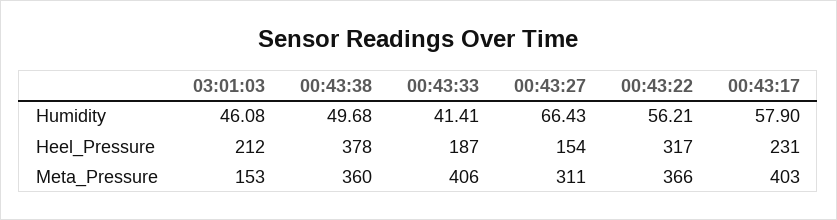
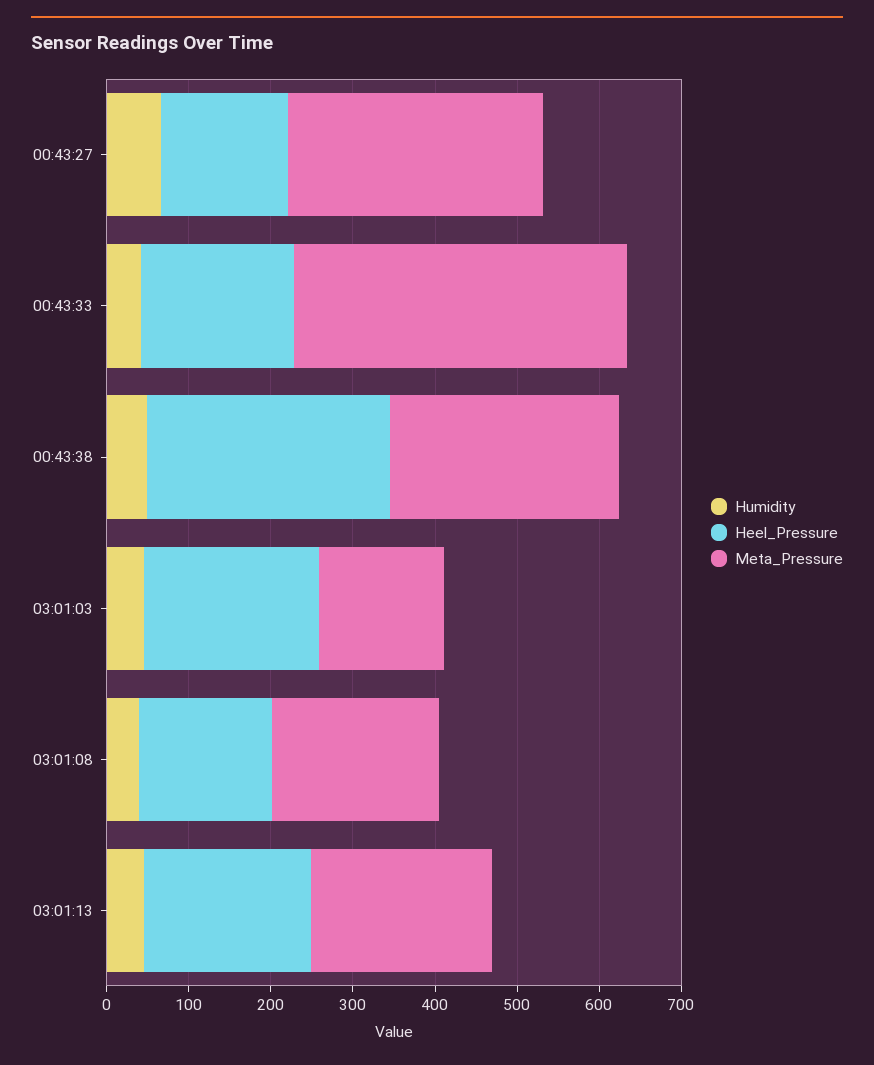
Humidity, 00:43:22: 56.21 -> none
Humidity, 00:43:17: 57.9 -> none
Heel_Pressure, 00:43:38: 378 -> 300
Heel_Pressure, 00:43:22: 317 -> none
Heel_Pressure, 00:43:17: 231 -> none
Meta_Pressure, 00:43:38: 360 -> 280
Meta_Pressure, 00:43:22: 366 -> none
Meta_Pressure, 00:43:17: 403 -> none
Humidity, 03:01:08: none -> 40
Heel_Pressure, 03:01:08: none -> 160
Meta_Pressure, 03:01:08: none -> 200
Humidity, 03:01:13: none -> 40
Heel_Pressure, 03:01:13: none -> 200
Meta_Pressure, 03:01:13: none -> 220

